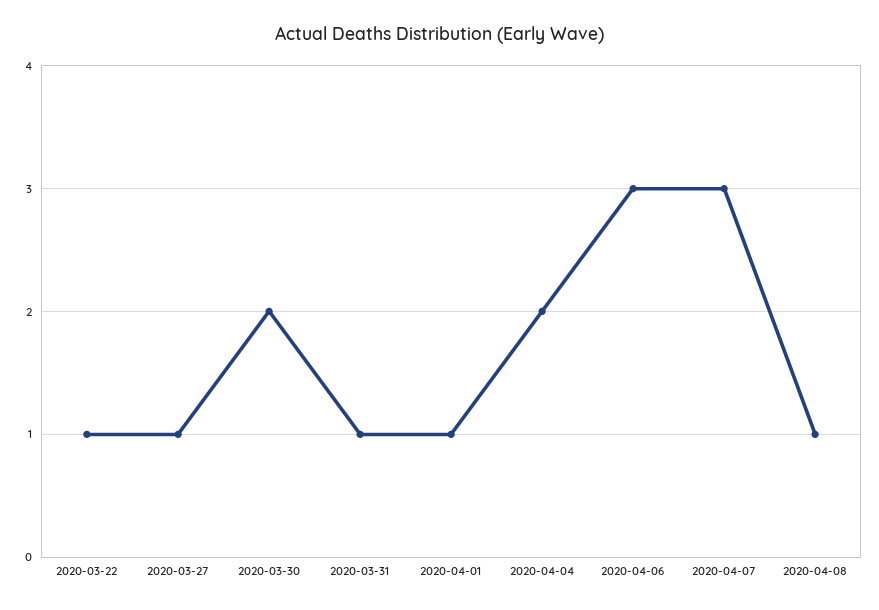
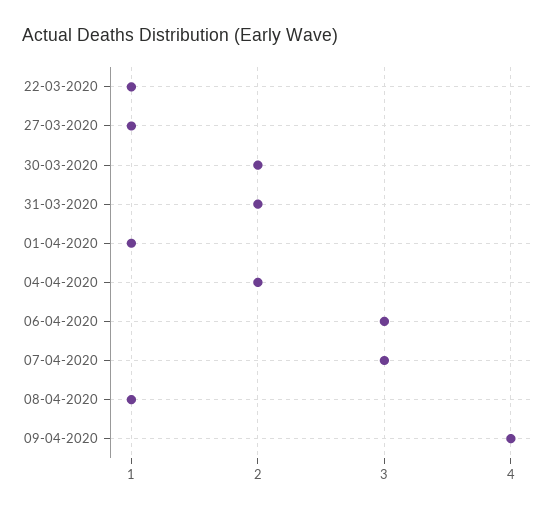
2020-03-31: 1 -> 2
09-04-2020: none -> 4

